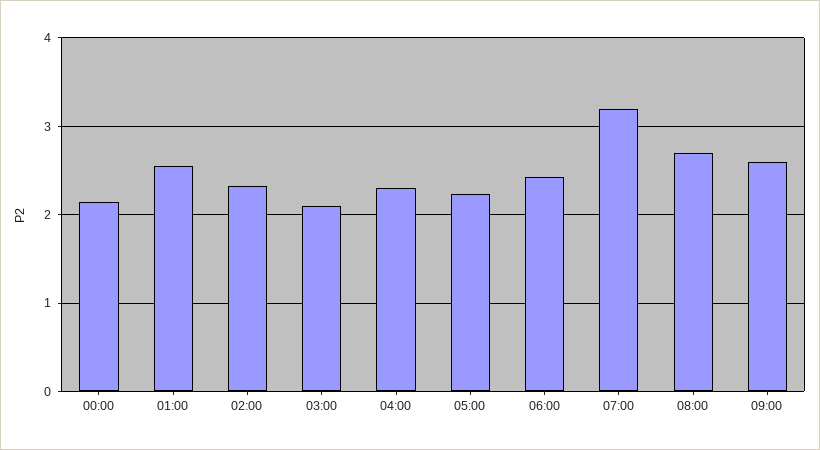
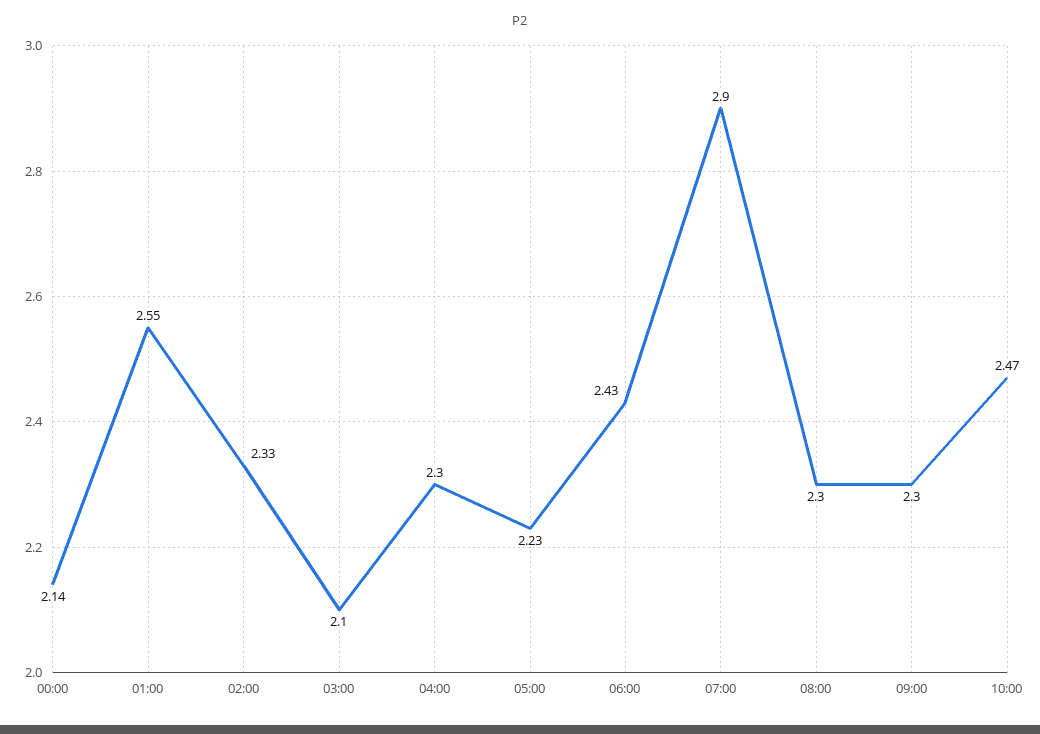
07:00: 3.2 -> 2.9
08:00: 2.7 -> 2.3
09:00: 2.6 -> 2.3
10:00: none -> 2.47

